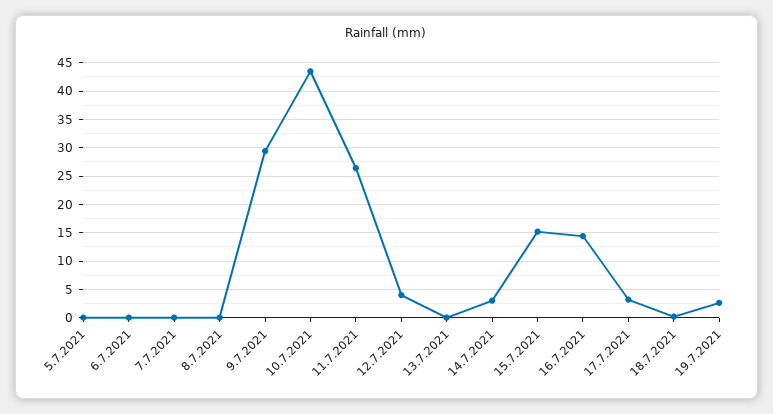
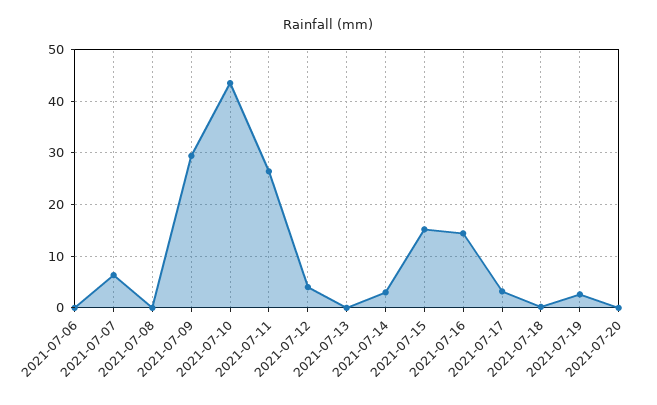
5.7.2021: 0 -> none
7.7.2021: 0 -> 6
2021-07-20: none -> 0

